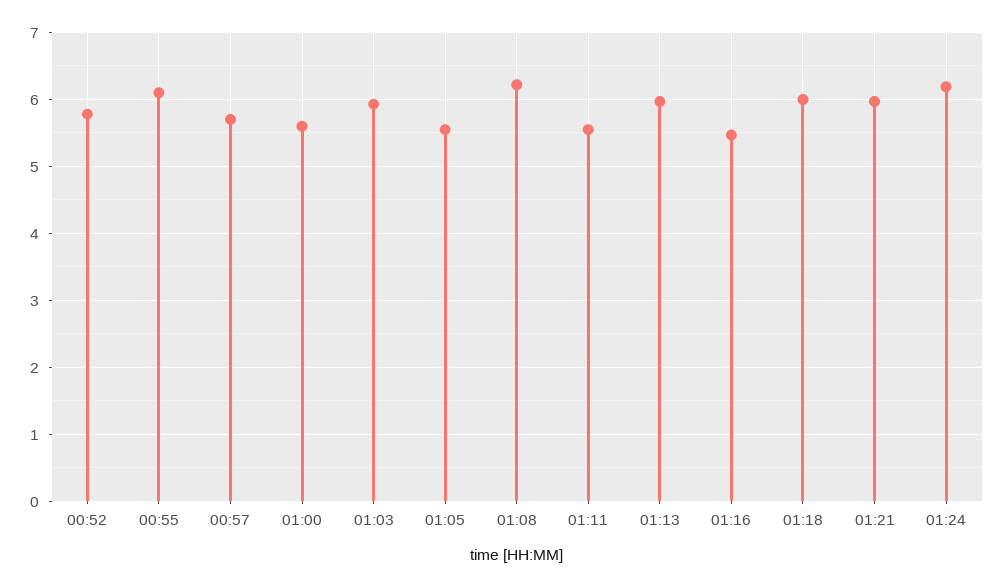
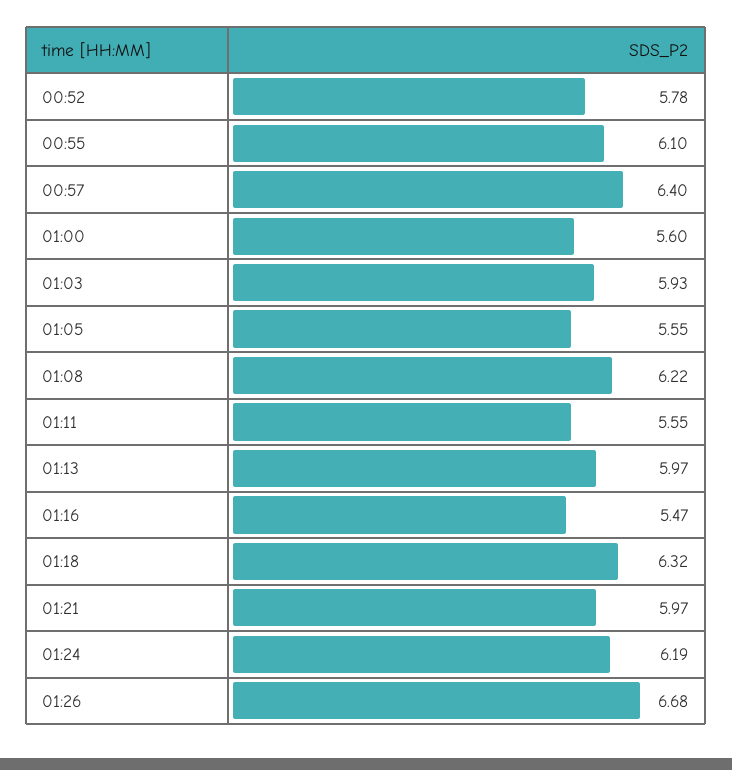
00:57: 5.7 -> 6.4
01:18: 6 -> 6.32
01:26: none -> 6.68

